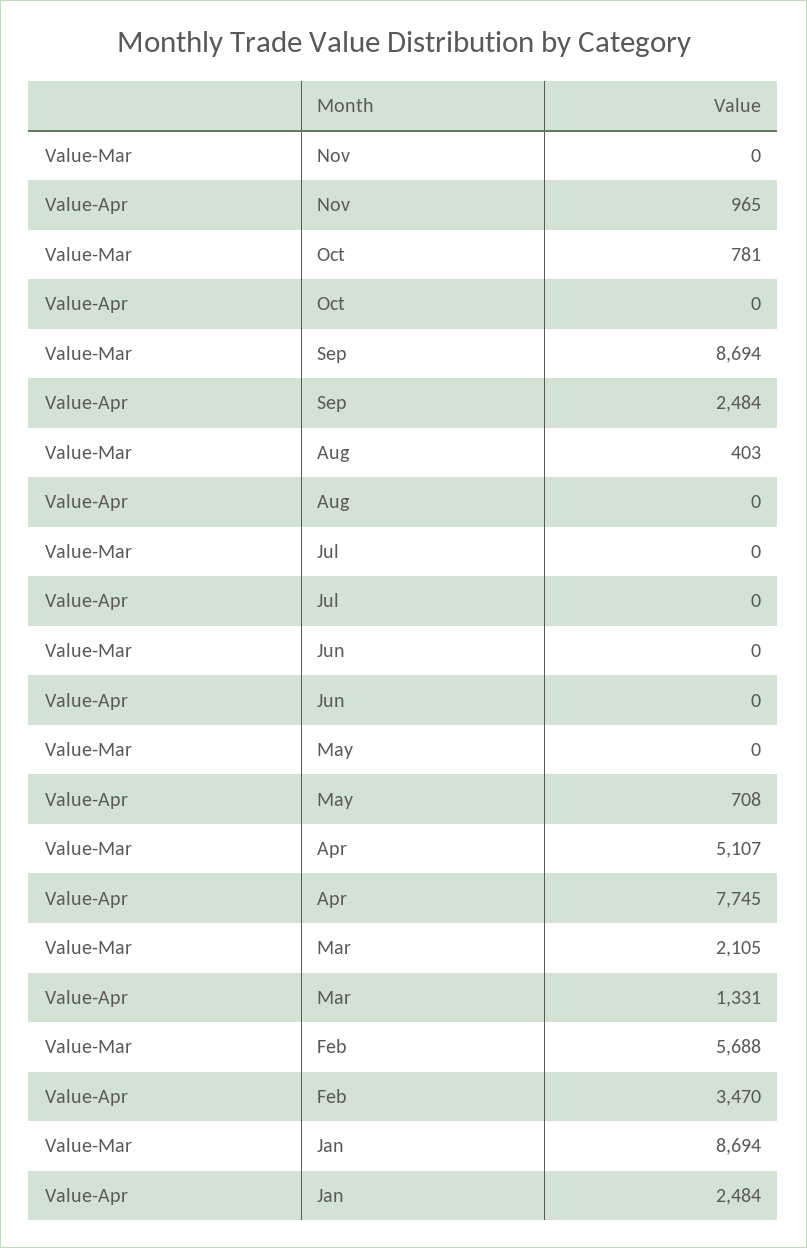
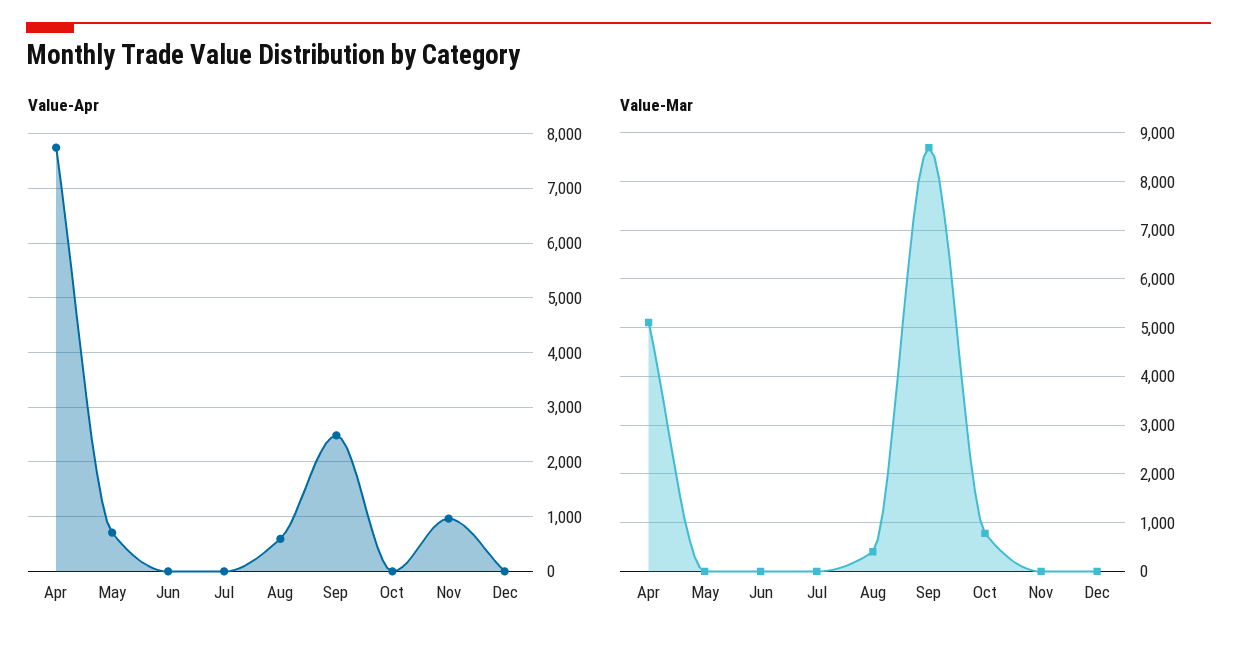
Value-Apr, Aug: 0 -> 600
Value-Mar, Mar: 2105 -> none
Value-Apr, Mar: 1331 -> none
Value-Mar, Feb: 5688 -> none
Value-Apr, Feb: 3470 -> none
Value-Mar, Jan: 8694 -> none
Value-Apr, Jan: 2484 -> none
Value-Apr, Dec: none -> 0
Value-Mar, Dec: none -> 0

